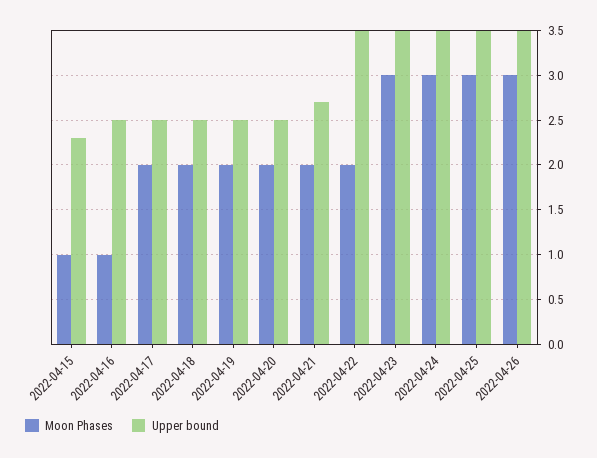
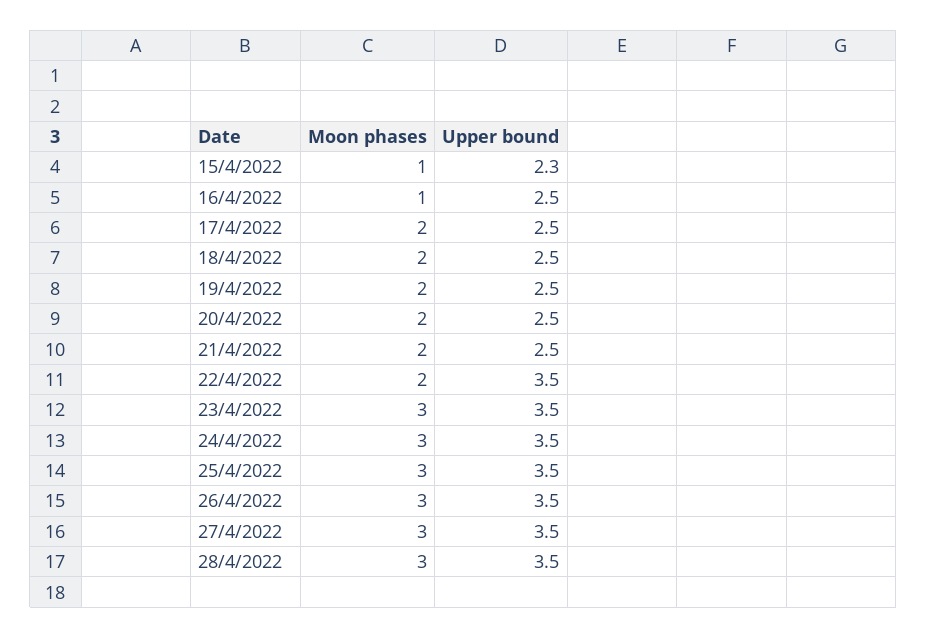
Upper bound, 2022-04-21: 2.7 -> 2.5
Moon Phases, 27/4/2022: none -> 3
Upper bound, 27/4/2022: none -> 3.5
Moon Phases, 28/4/2022: none -> 3
Upper bound, 28/4/2022: none -> 3.5

